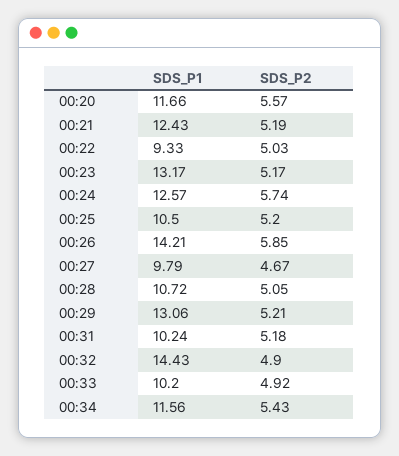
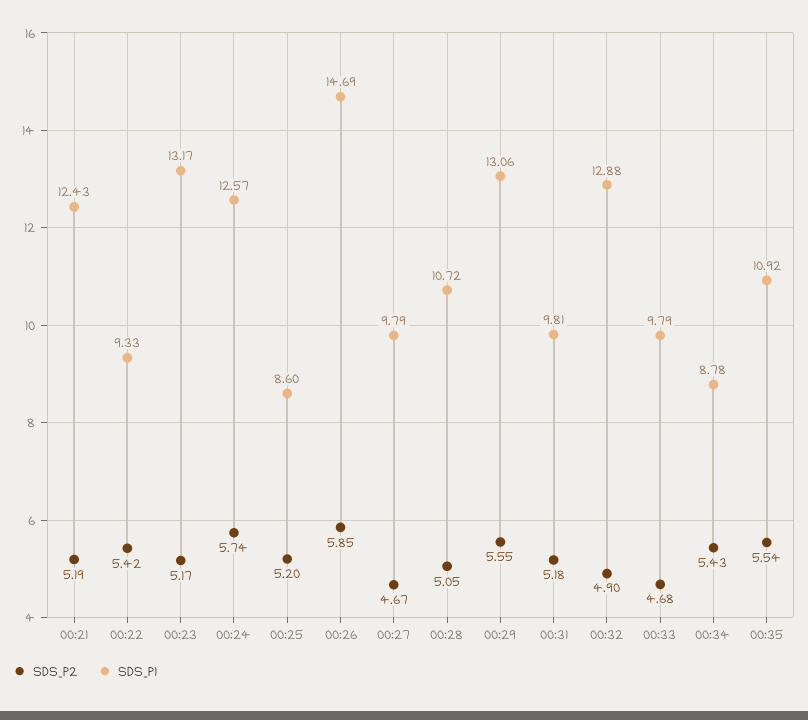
SDS_P1, 00:20: 11.66 -> none
SDS_P2, 00:20: 5.57 -> none
SDS_P2, 00:22: 5.03 -> 5.42
SDS_P1, 00:25: 10.5 -> 8.6
SDS_P1, 00:26: 14.21 -> 14.69
SDS_P2, 00:29: 5.21 -> 5.55
SDS_P1, 00:31: 10.24 -> 9.81
SDS_P1, 00:32: 14.43 -> 12.88
SDS_P1, 00:33: 10.2 -> 9.79
SDS_P2, 00:33: 4.92 -> 4.68
SDS_P1, 00:34: 11.56 -> 8.78
SDS_P2, 00:35: none -> 5.54
SDS_P1, 00:35: none -> 10.92

